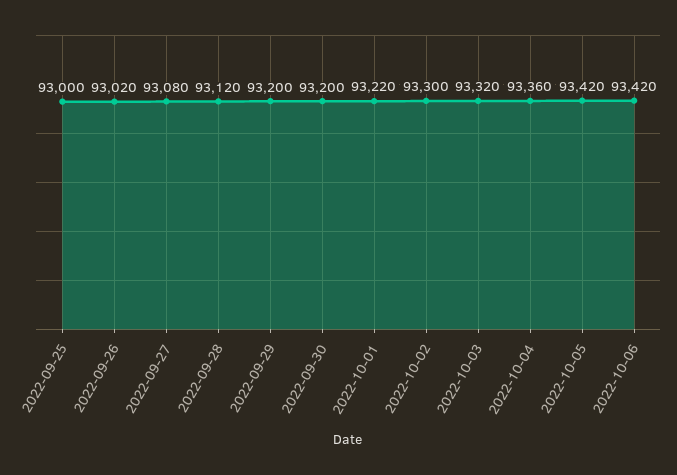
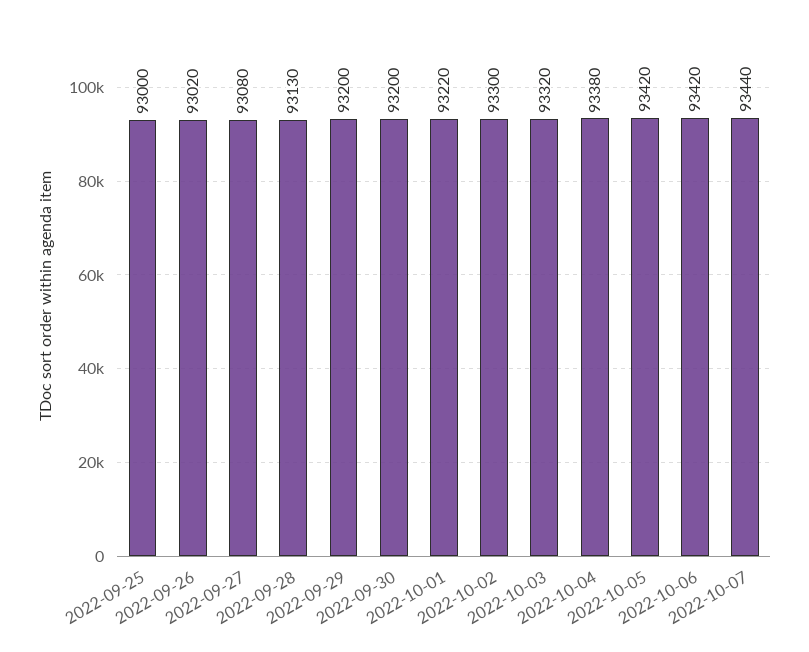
2022-09-28: 93120 -> 93130
2022-10-04: 93360 -> 93380
2022-10-07: none -> 93440

